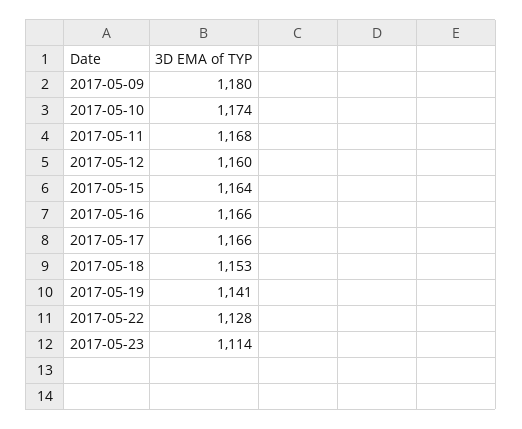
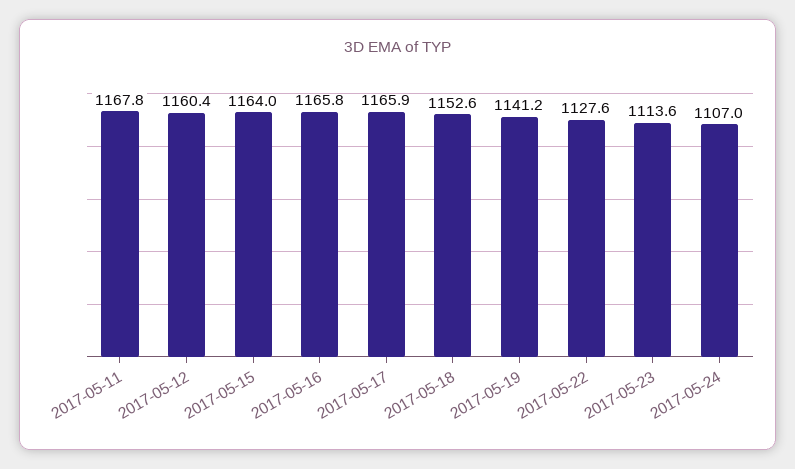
2017-05-09: 1180 -> none
2017-05-10: 1174 -> none
2017-05-24: none -> 1107

